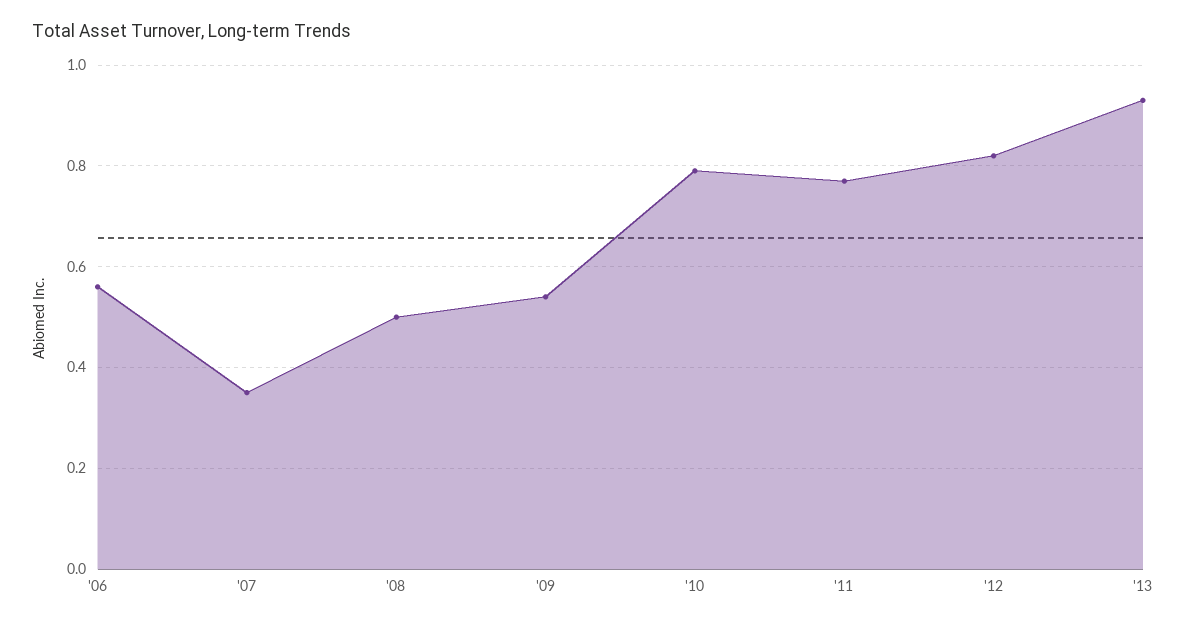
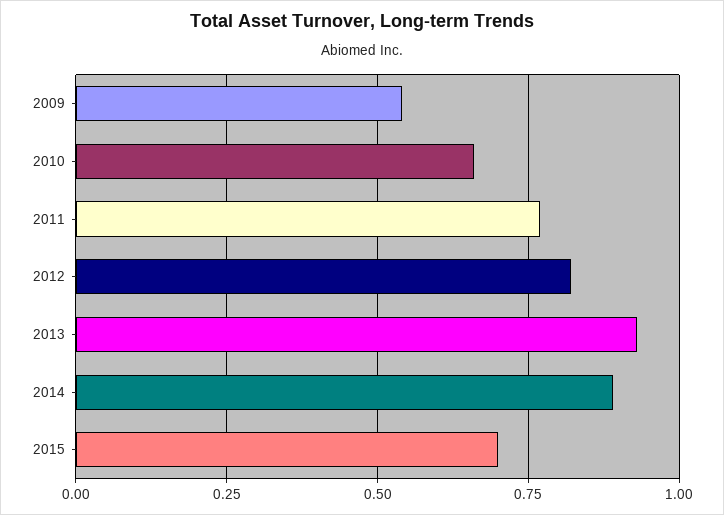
'06: 0.55 -> none
'07: 0.35 -> none
'08: 0.5 -> none
'10: 0.8 -> 0.65
2014: none -> 0.9
2015: none -> 0.7

